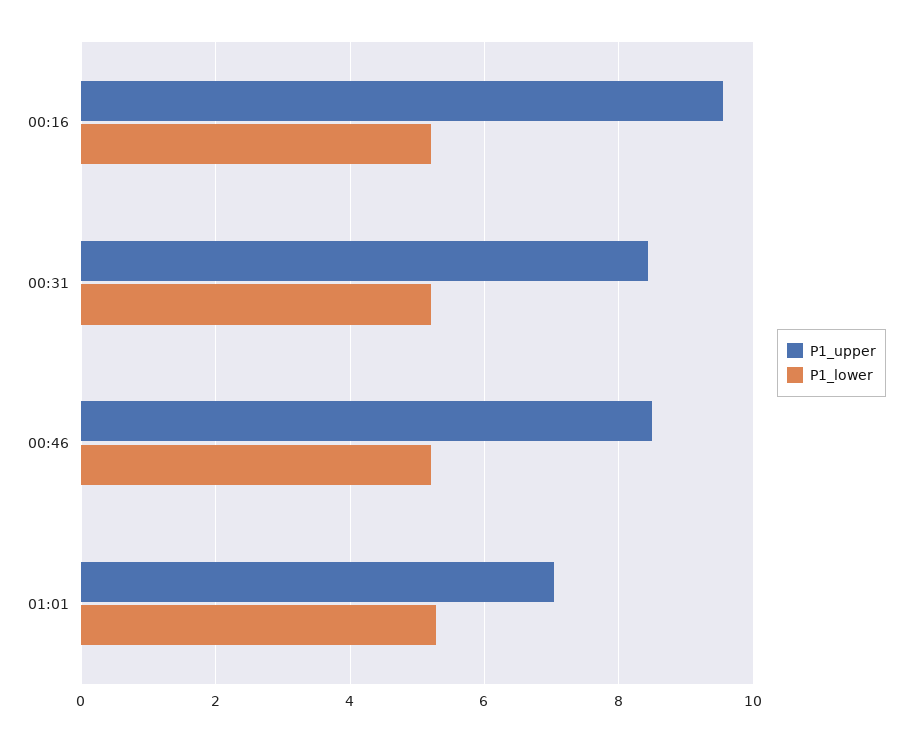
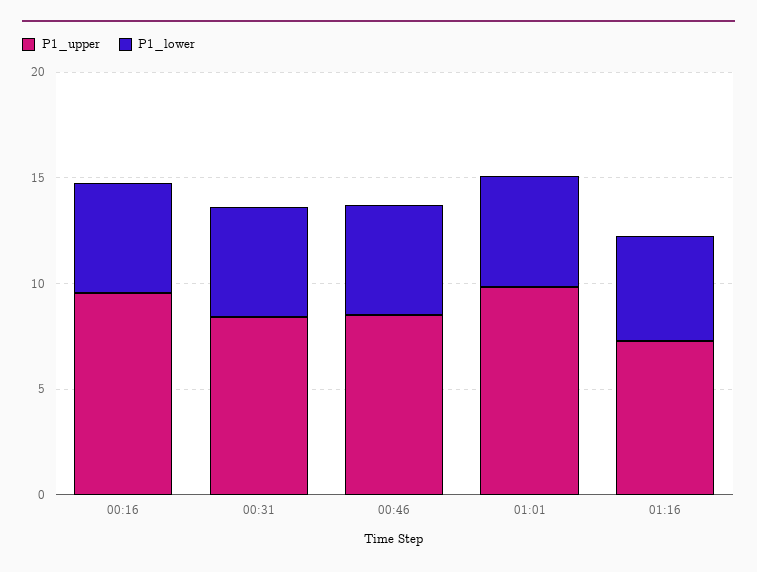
P1_upper, 01:01: 7 -> 10
P1_upper, 01:16: none -> 7
P1_lower, 01:16: none -> 5

